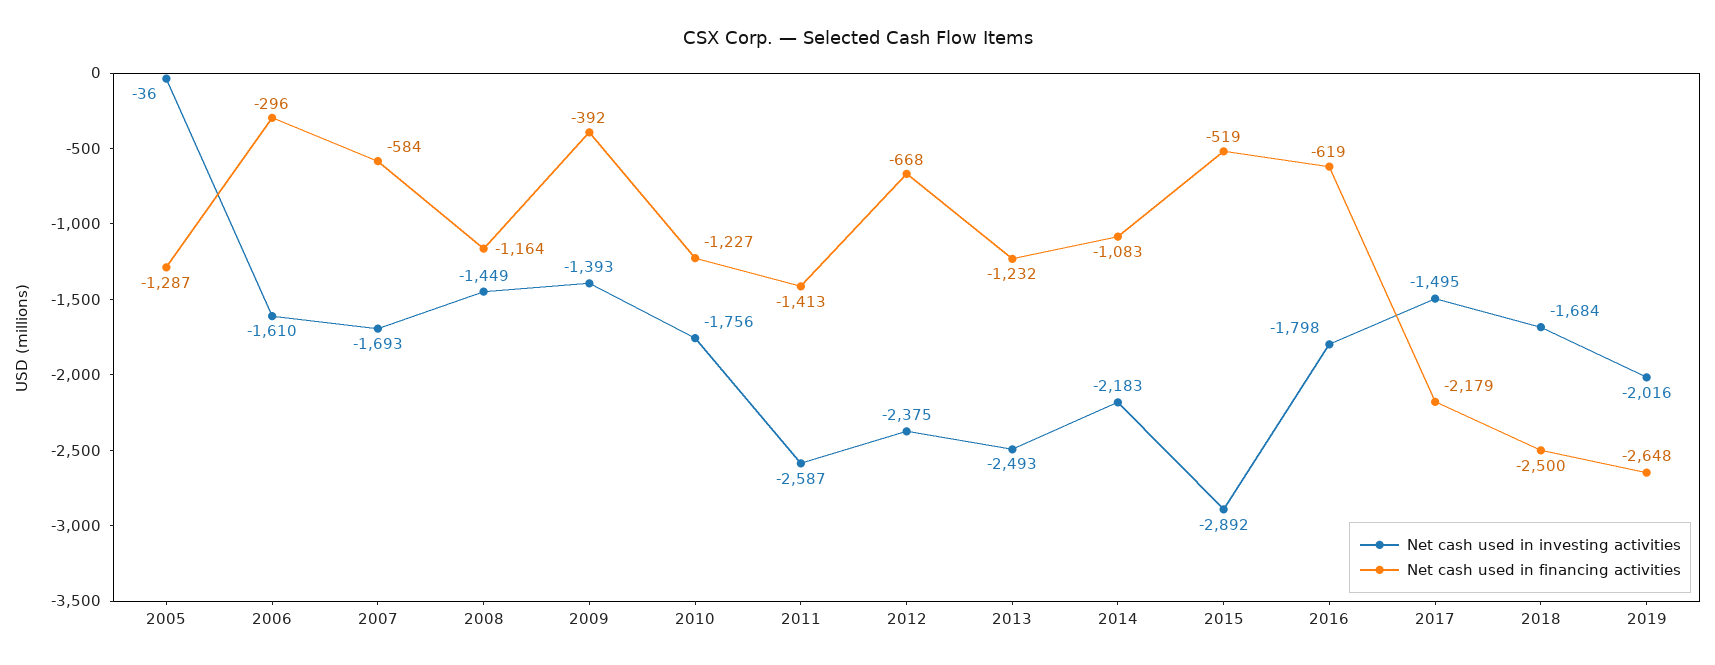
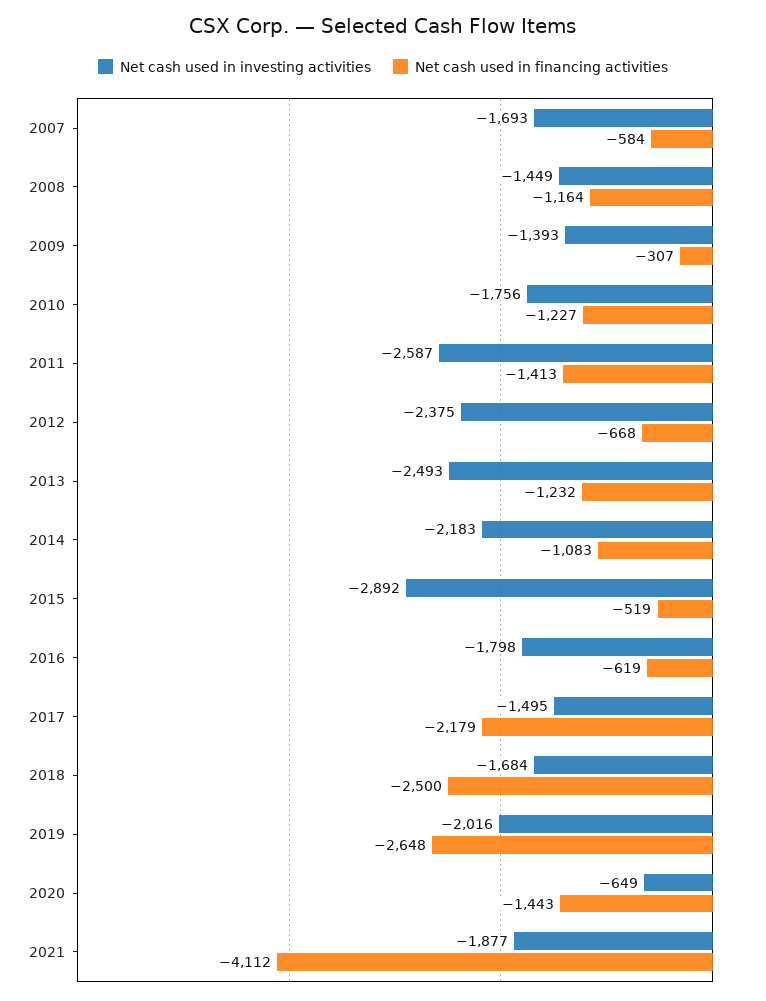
Net cash used in investing activities, 2005: -36 -> none
Net cash used in financing activities, 2005: -1287 -> none
Net cash used in investing activities, 2006: -1610 -> none
Net cash used in financing activities, 2006: -296 -> none
Net cash used in financing activities, 2009: -392 -> -307
Net cash used in investing activities, 2020: none -> -649
Net cash used in financing activities, 2020: none -> -1443
Net cash used in investing activities, 2021: none -> -1877
Net cash used in financing activities, 2021: none -> -4112

